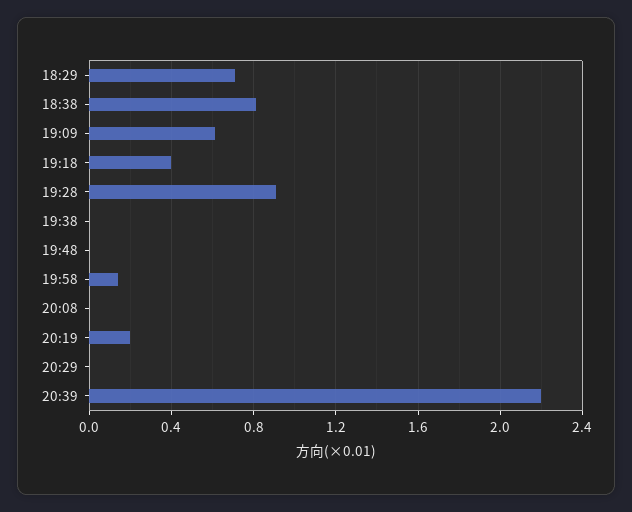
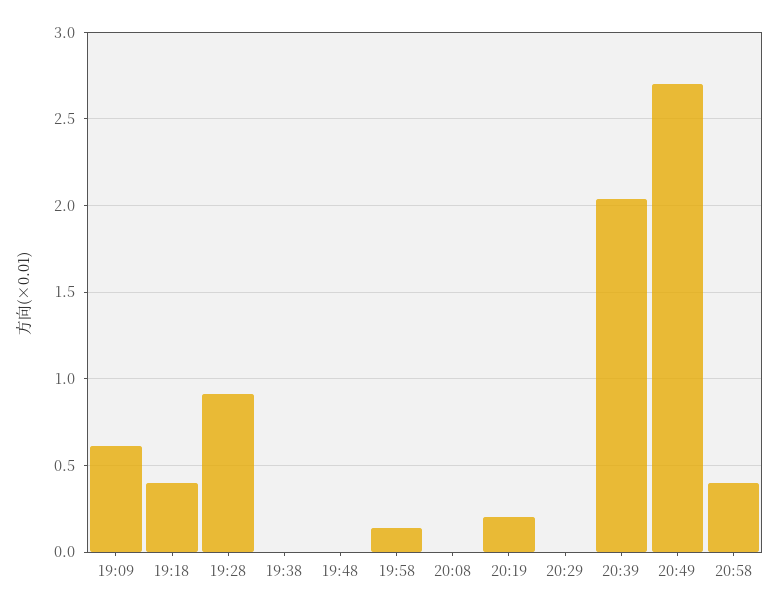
18:29: 0.7 -> none
18:38: 0.8 -> none
20:39: 2.2 -> 2.05
20:49: none -> 2.7
20:58: none -> 0.4

